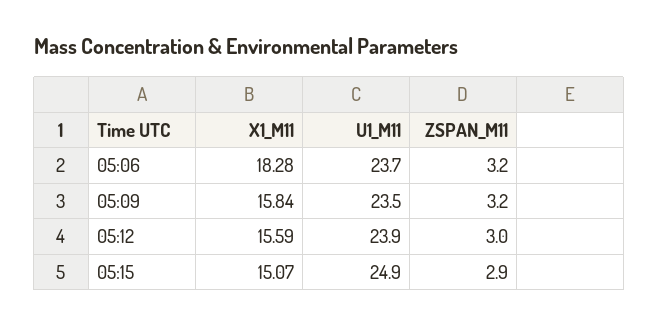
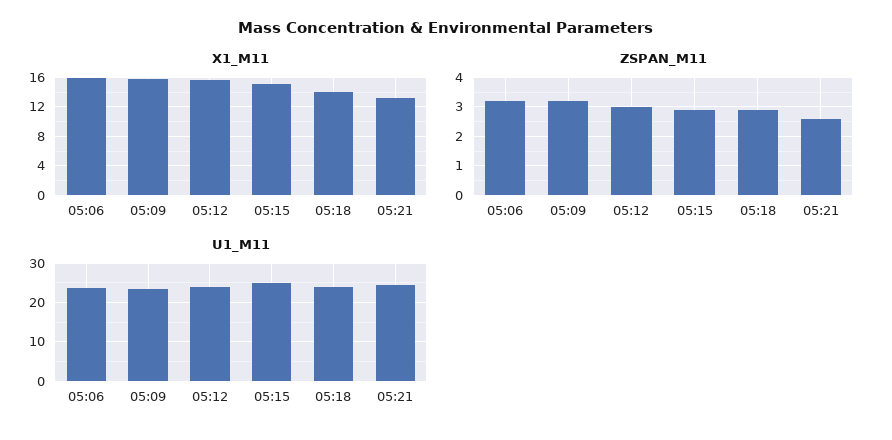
X1_M11, 05:06: 18.28 -> 16
X1_M11, 05:18: none -> 14
X1_M11, 05:21: none -> 13
ZSPAN_M11, 05:18: none -> 3
ZSPAN_M11, 05:21: none -> 2.5
U1_M11, 05:18: none -> 24
U1_M11, 05:21: none -> 24

